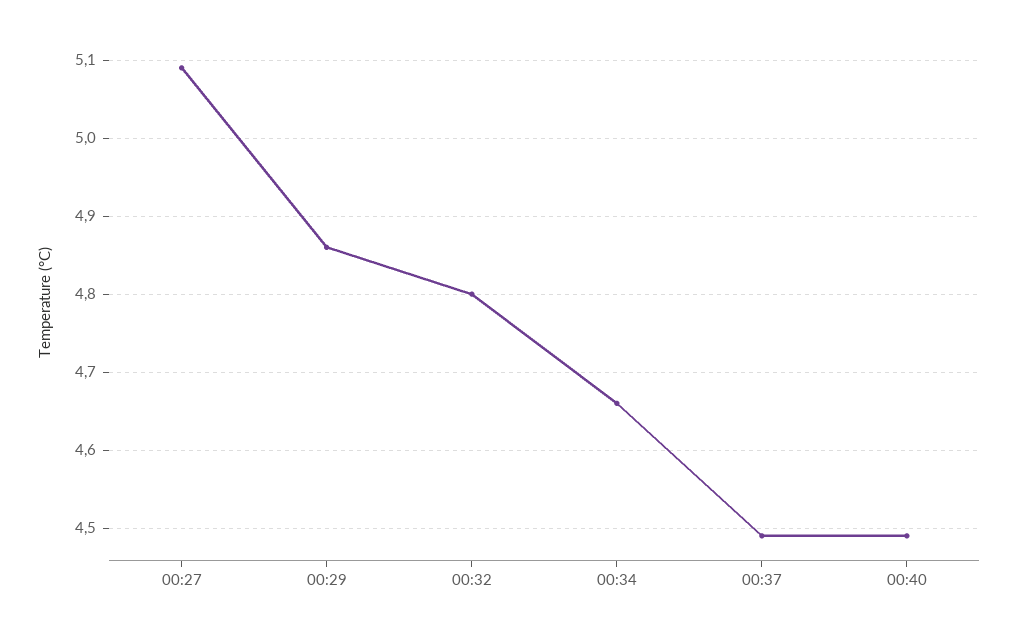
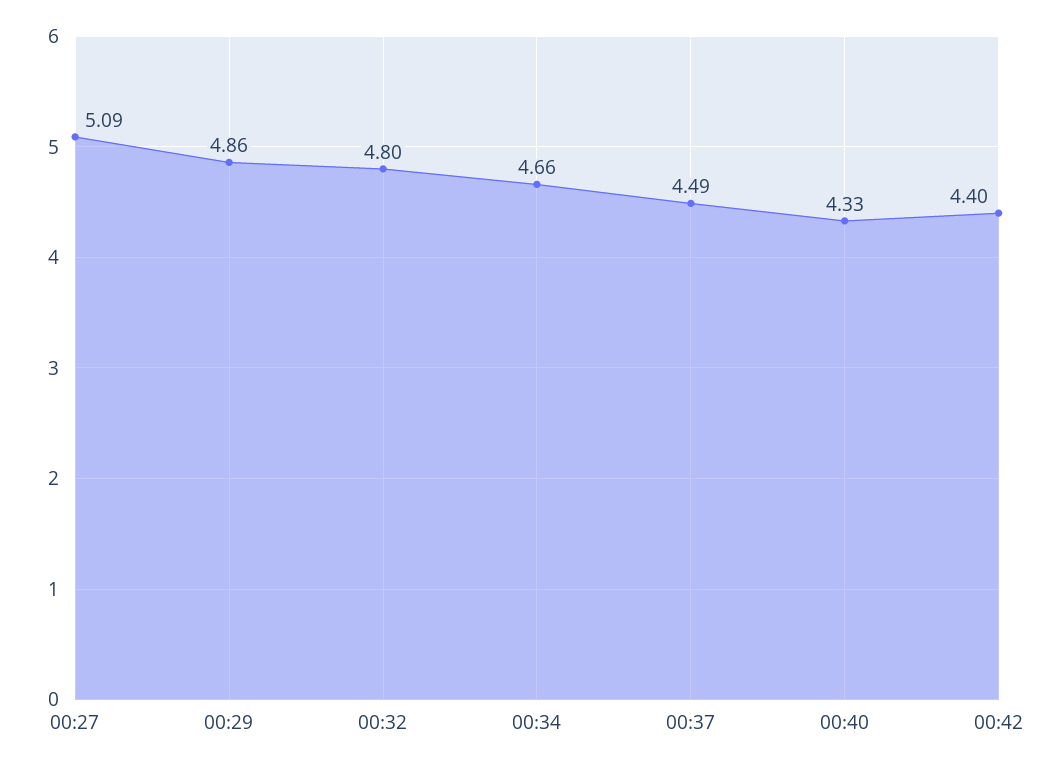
00:40: 4.49 -> 4.33
00:42: none -> 4.4

